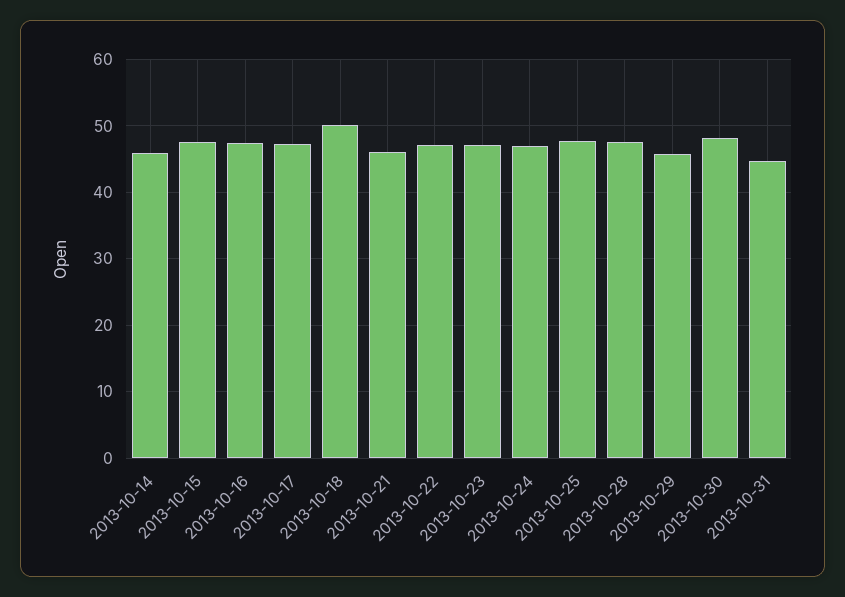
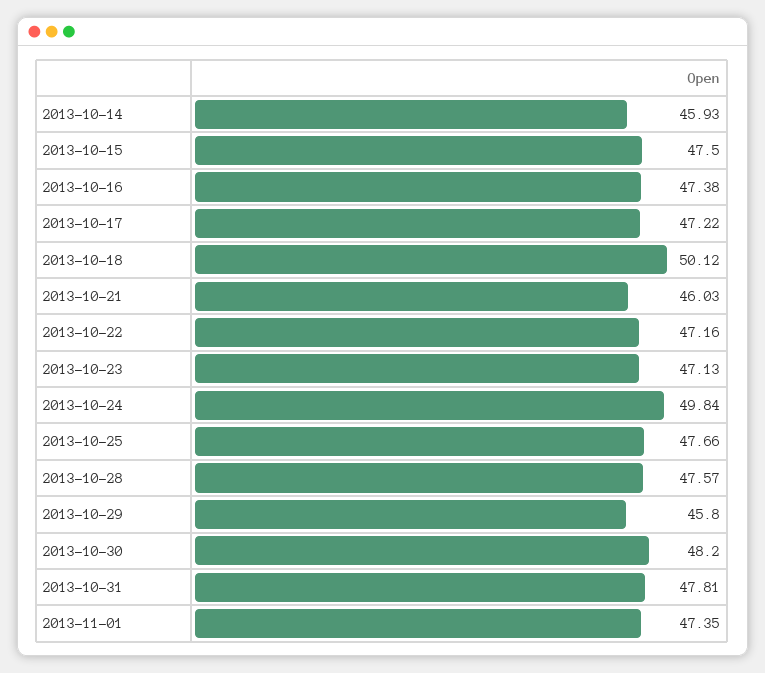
2013-10-24: 47 -> 49.84
2013-10-31: 45 -> 47.81
2013-11-01: none -> 47.35

